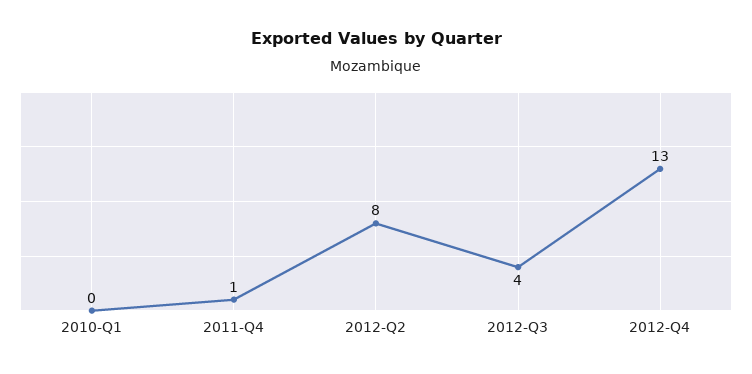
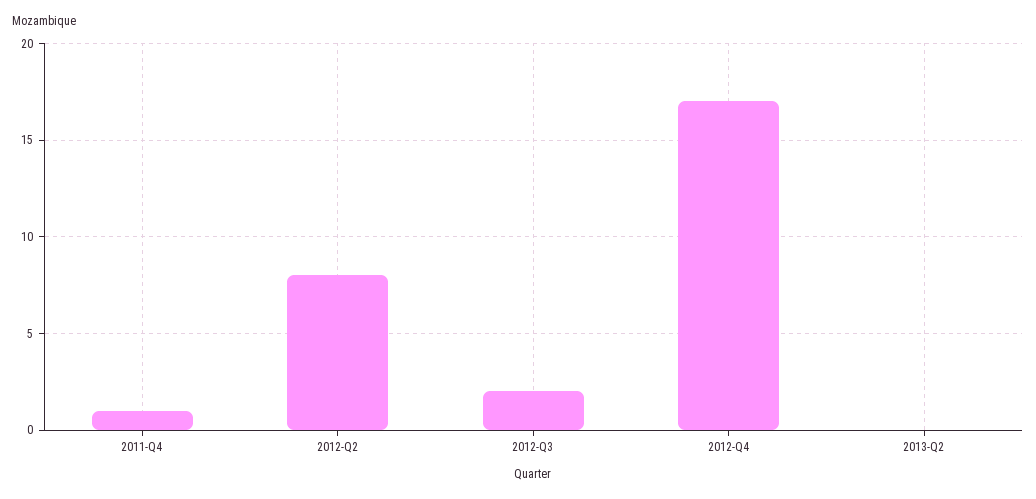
2010-Q1: 0 -> none
2012-Q3: 4 -> 2
2012-Q4: 13 -> 17
2013-Q2: none -> 0

